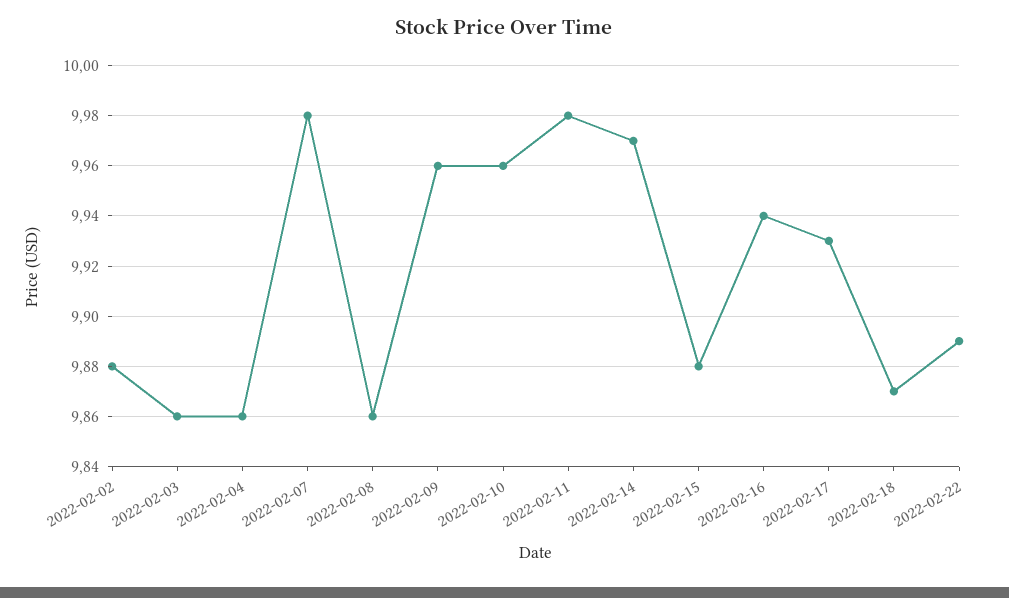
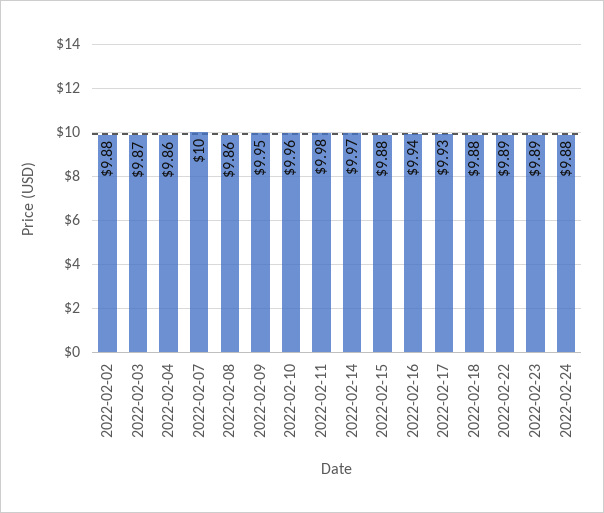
2022-02-03: 9.86 -> 9.87
2022-02-07: 9.98 -> 10
2022-02-09: 9.96 -> 9.95
2022-02-18: 9.87 -> 9.88
2022-02-23: none -> 9.89
2022-02-24: none -> 9.88

